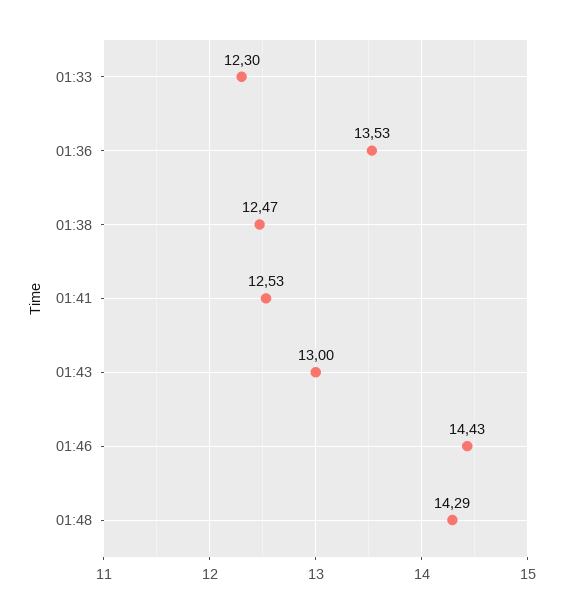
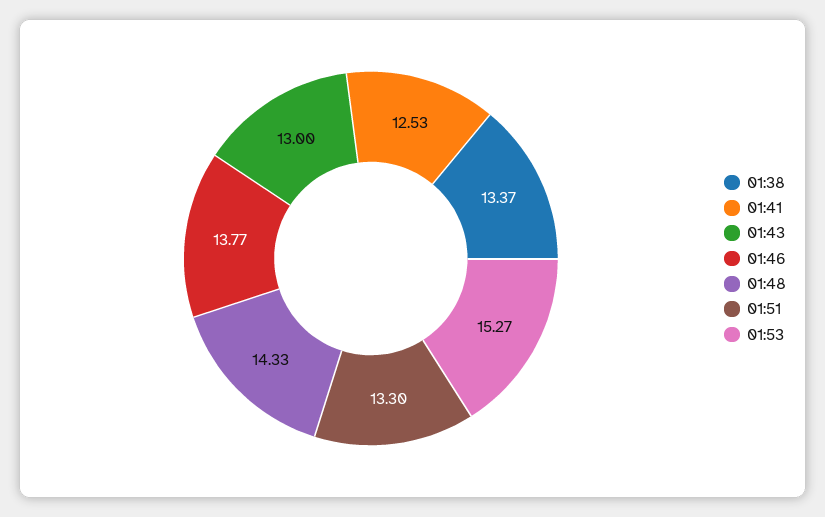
01:33: 12.3 -> none
01:36: 13.53 -> none
01:38: 12.47 -> 13.37
01:46: 14.43 -> 13.77
01:48: 14.29 -> 14.33
01:51: none -> 13.3
01:53: none -> 15.27

